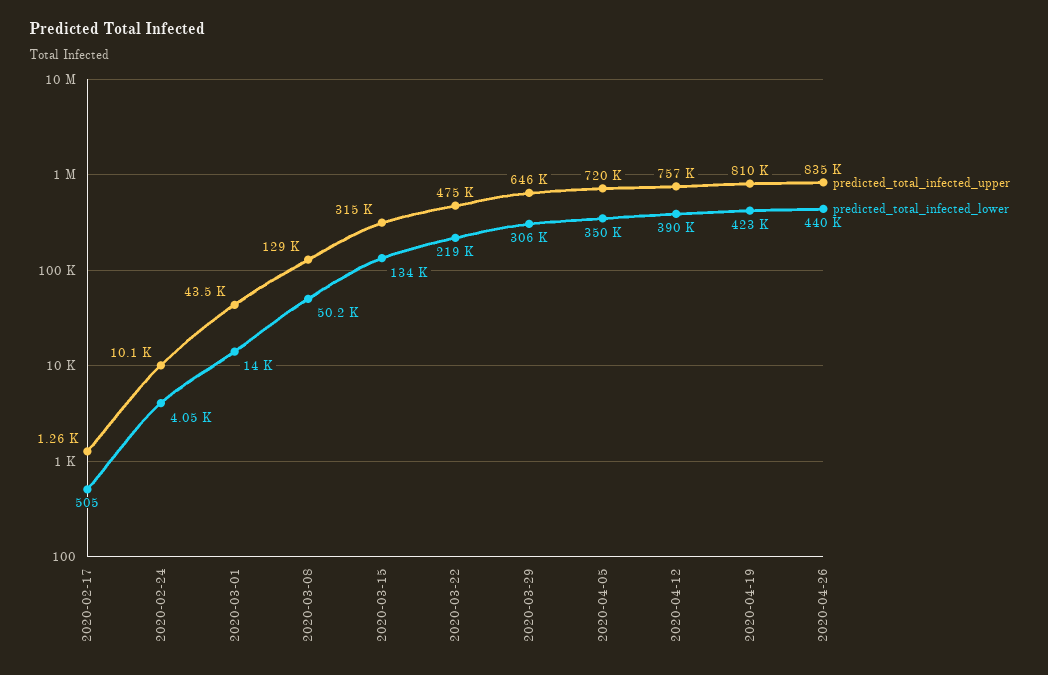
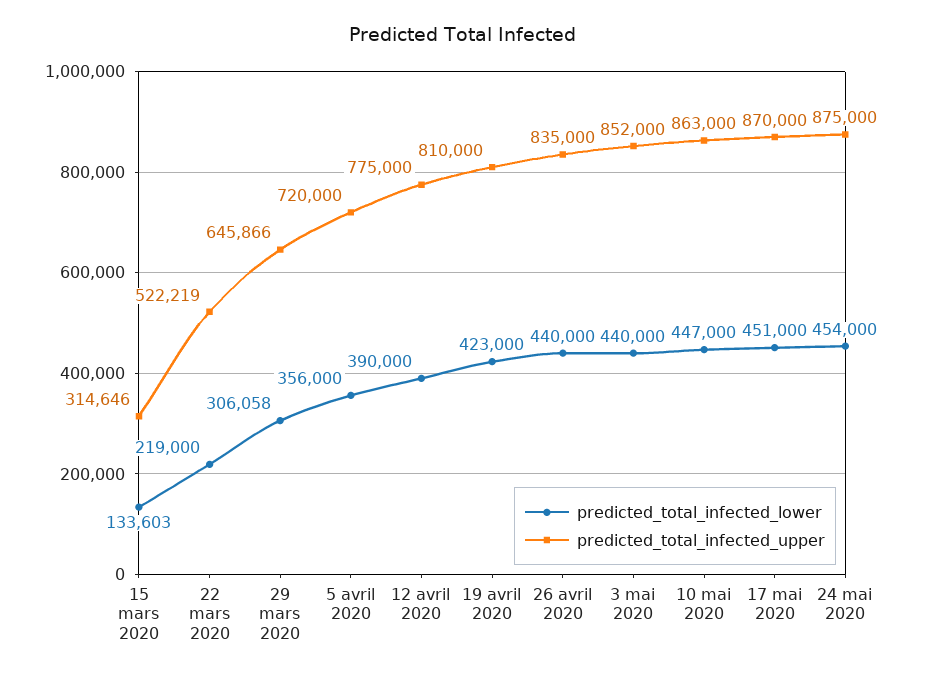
predicted_total_infected_upper, 2020-02-17: 1260 -> none
predicted_total_infected_lower, 2020-02-17: 505 -> none
predicted_total_infected_upper, 2020-02-24: 10100 -> none
predicted_total_infected_lower, 2020-02-24: 4050 -> none
predicted_total_infected_upper, 2020-03-01: 43500 -> none
predicted_total_infected_lower, 2020-03-01: 14000 -> none
predicted_total_infected_upper, 2020-03-08: 129000 -> none
predicted_total_infected_lower, 2020-03-08: 50200 -> none
predicted_total_infected_upper, 2020-03-22: 475000 -> 522219
predicted_total_infected_lower, 2020-04-05: 350000 -> 356000
predicted_total_infected_upper, 2020-04-12: 757000 -> 775000
predicted_total_infected_lower, 3 mai 2020: none -> 440000
predicted_total_infected_upper, 3 mai 2020: none -> 852000
predicted_total_infected_lower, 10 mai 2020: none -> 447000
predicted_total_infected_upper, 10 mai 2020: none -> 863000
predicted_total_infected_lower, 17 mai 2020: none -> 451000
predicted_total_infected_upper, 17 mai 2020: none -> 870000
predicted_total_infected_lower, 24 mai 2020: none -> 454000
predicted_total_infected_upper, 24 mai 2020: none -> 875000

